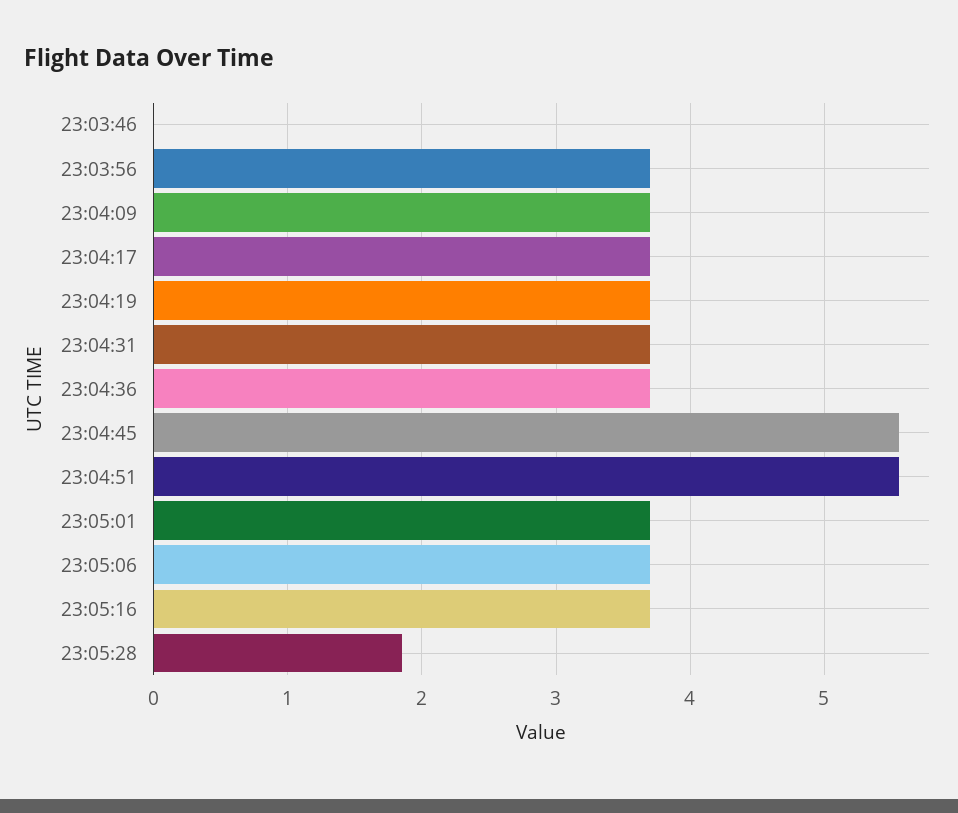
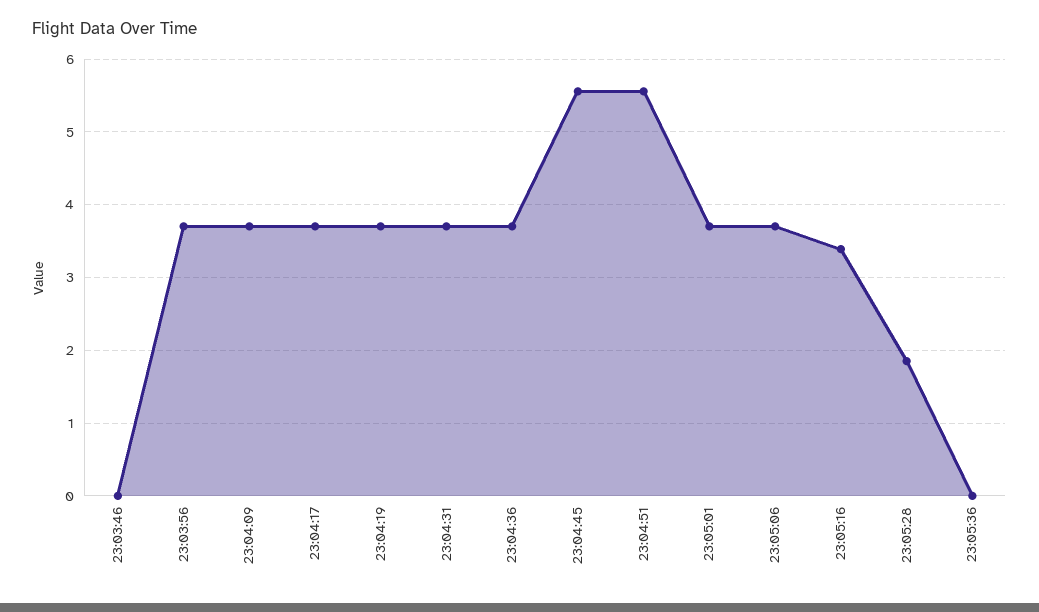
23:05:16: 3.7 -> 3.4
23:05:36: none -> 0

